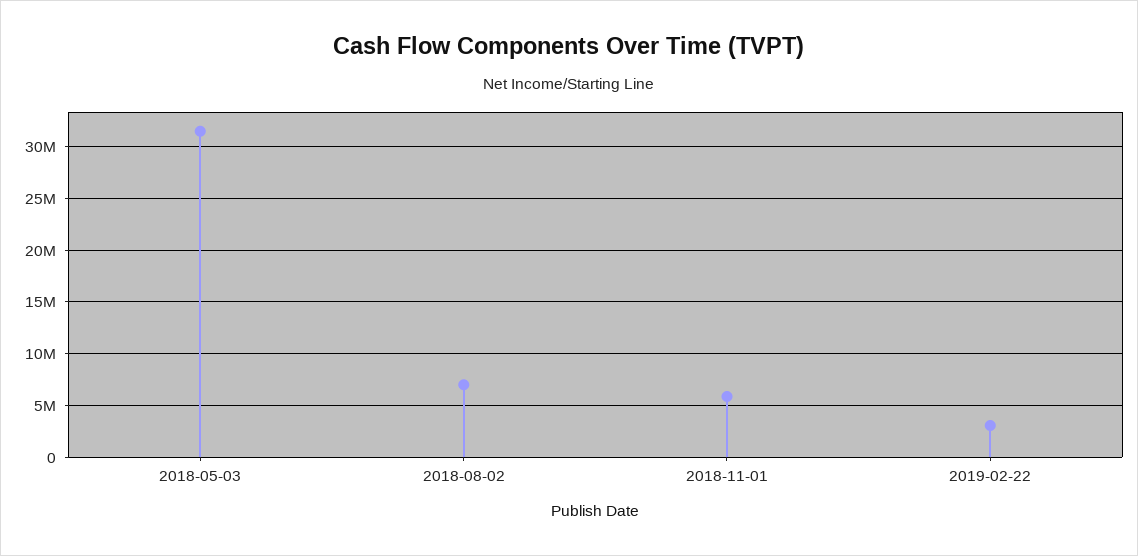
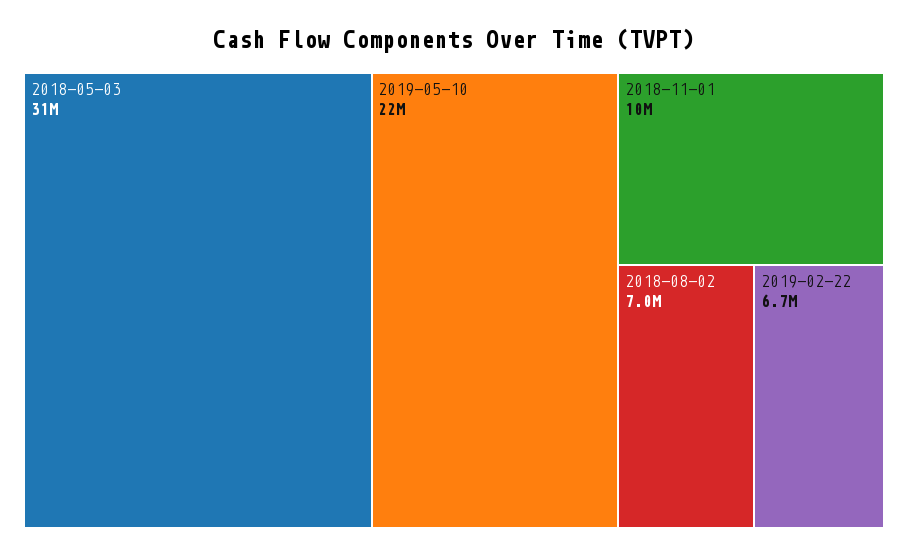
2018-11-01: 6000000 -> 10000000
2019-02-22: 3000000 -> 6700000
2019-05-10: none -> 22000000

